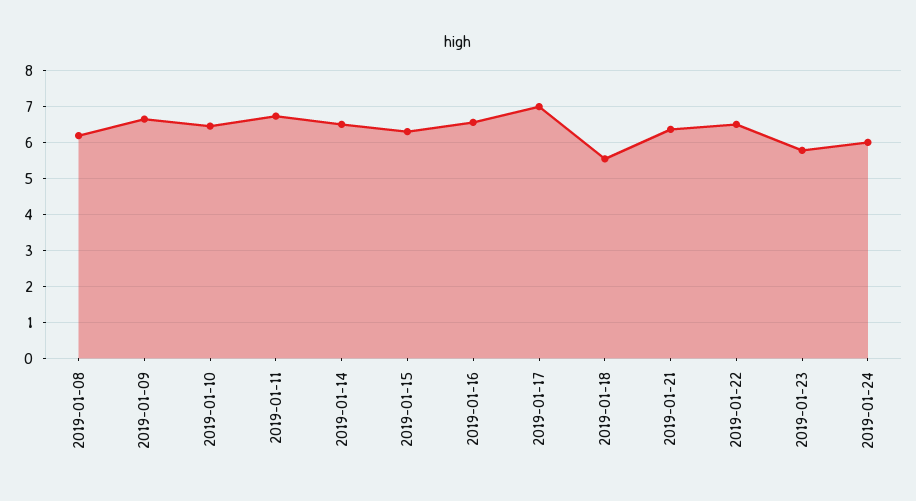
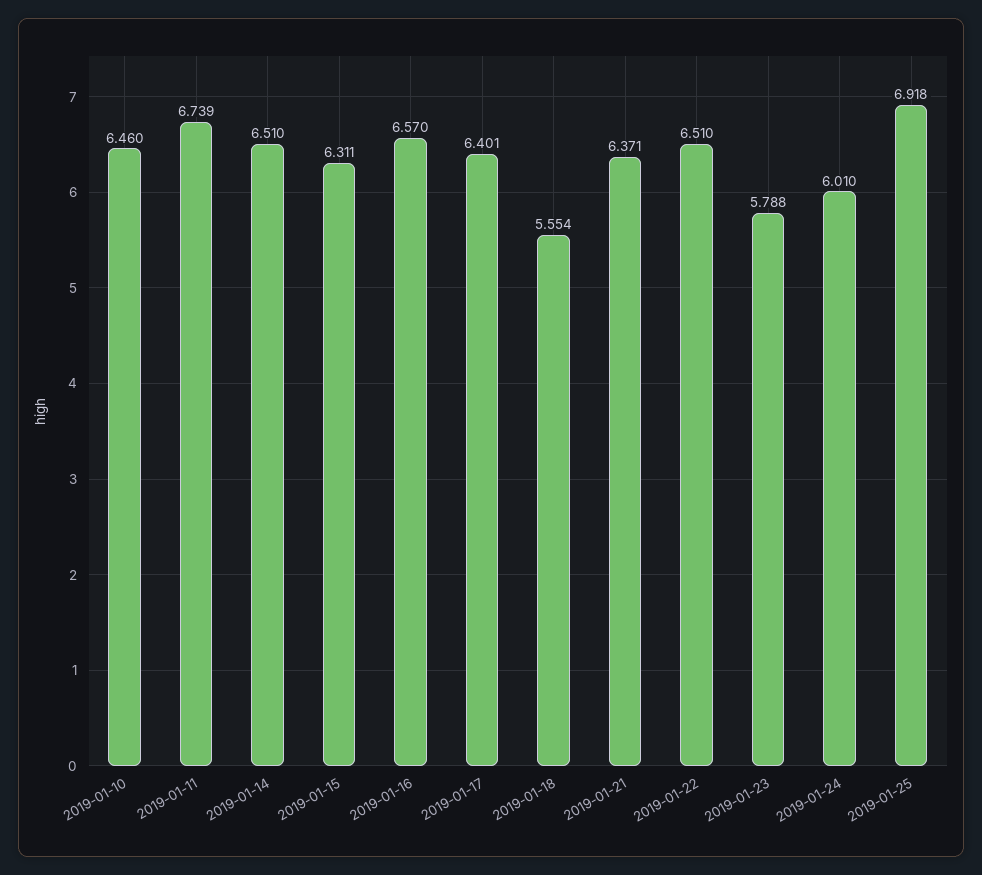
2019-01-08: 6.2 -> none
2019-01-09: 6.6 -> none
2019-01-17: 7 -> 6.401
2019-01-25: none -> 6.918

